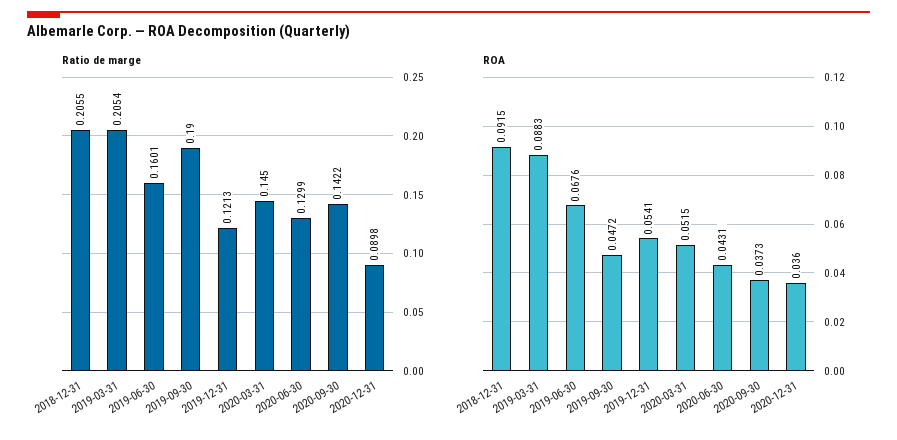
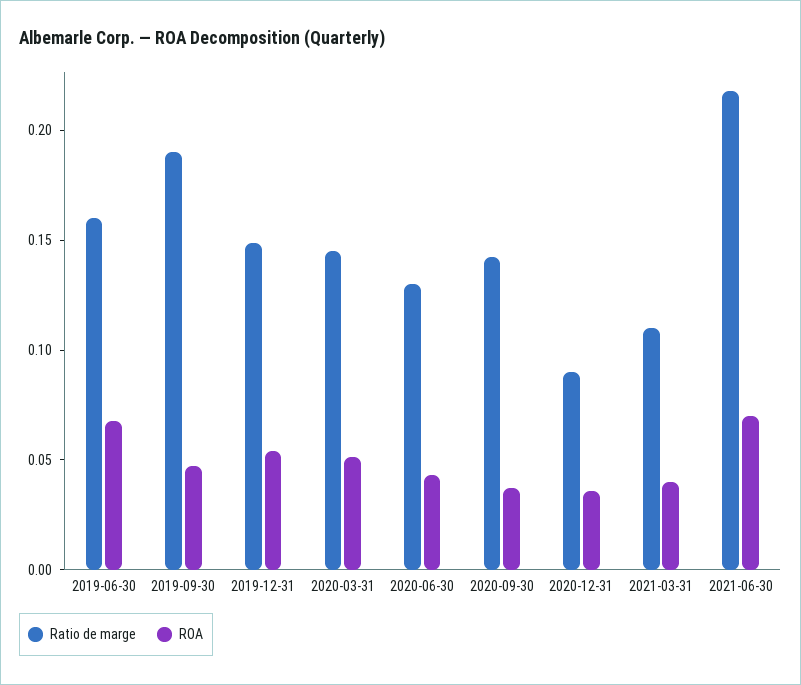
Ratio de marge, 2018-12-31: 0.2055 -> none
Ratio de marge, 2019-03-31: 0.2054 -> none
Ratio de marge, 2019-12-31: 0.1213 -> 0.15
ROA, 2018-12-31: 0.0915 -> none
ROA, 2019-03-31: 0.0883 -> none
Ratio de marge, 2021-03-31: none -> 0.11
ROA, 2021-03-31: none -> 0.04
Ratio de marge, 2021-06-30: none -> 0.22
ROA, 2021-06-30: none -> 0.07

